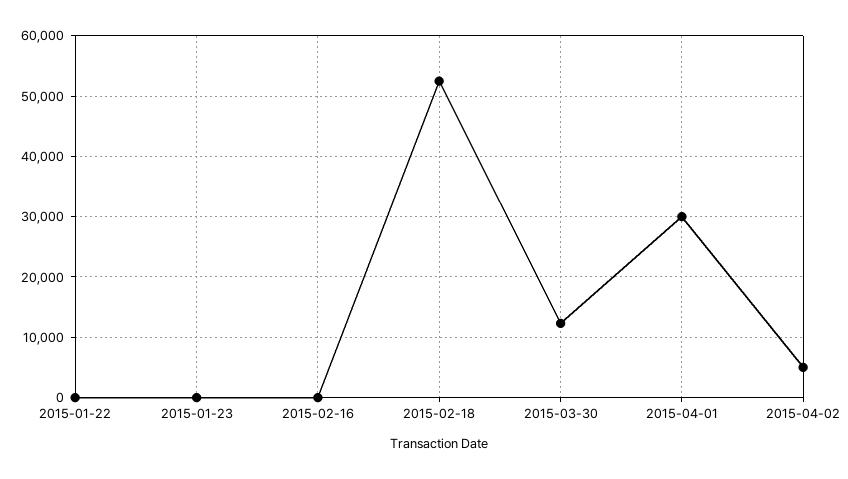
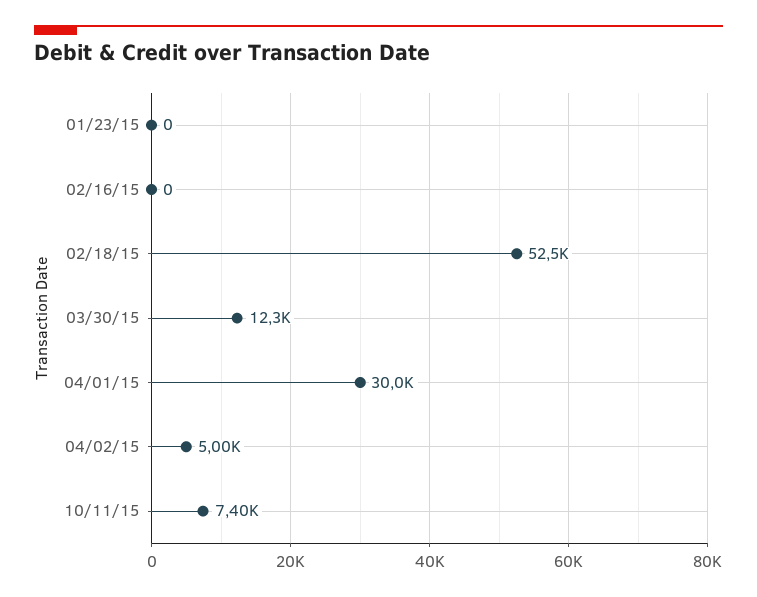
2015-01-22: 0 -> none
10/11/15: none -> 7400

